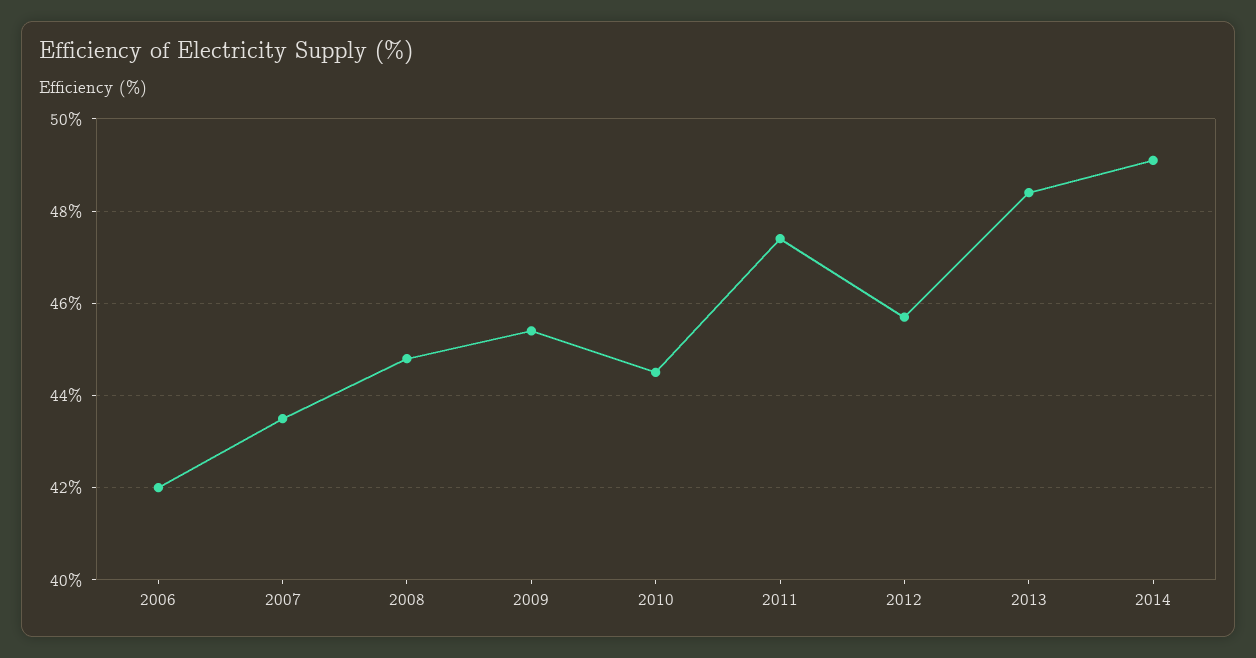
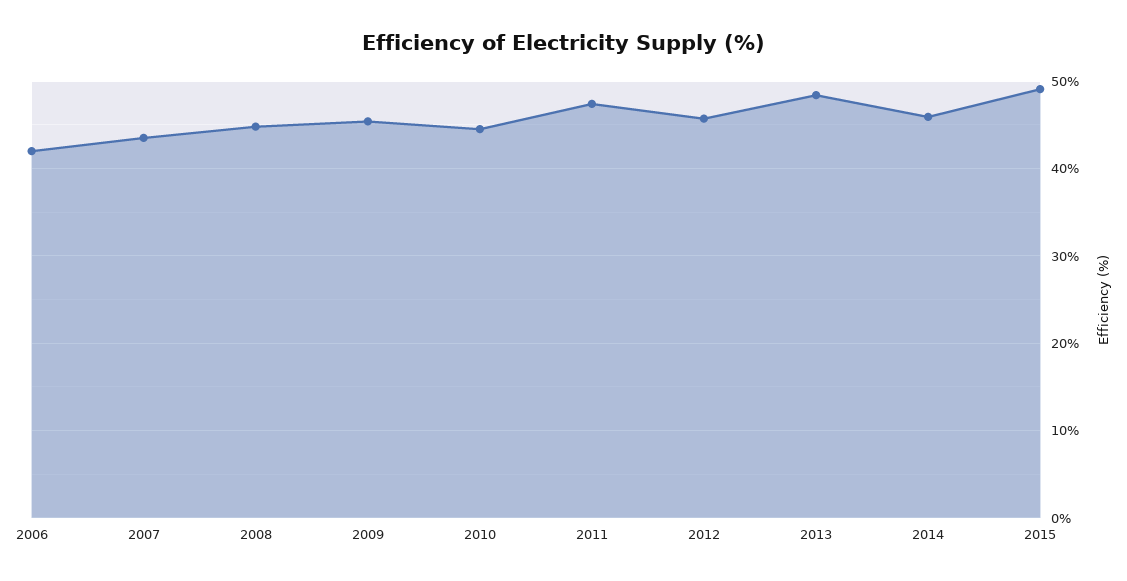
2014: 49 -> 46
2015: none -> 49

